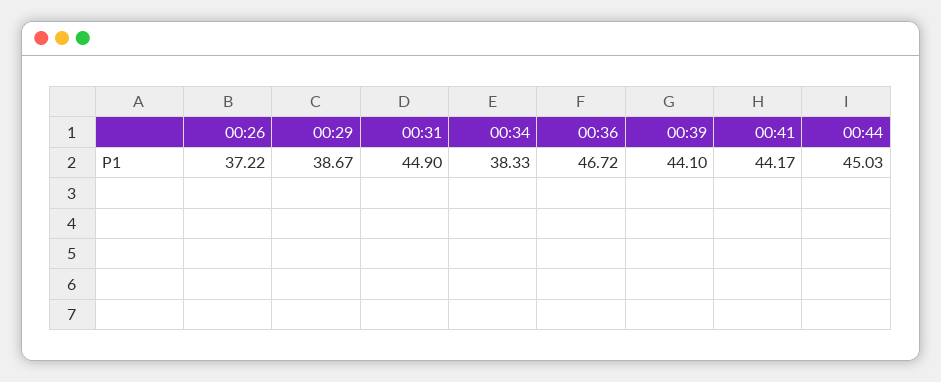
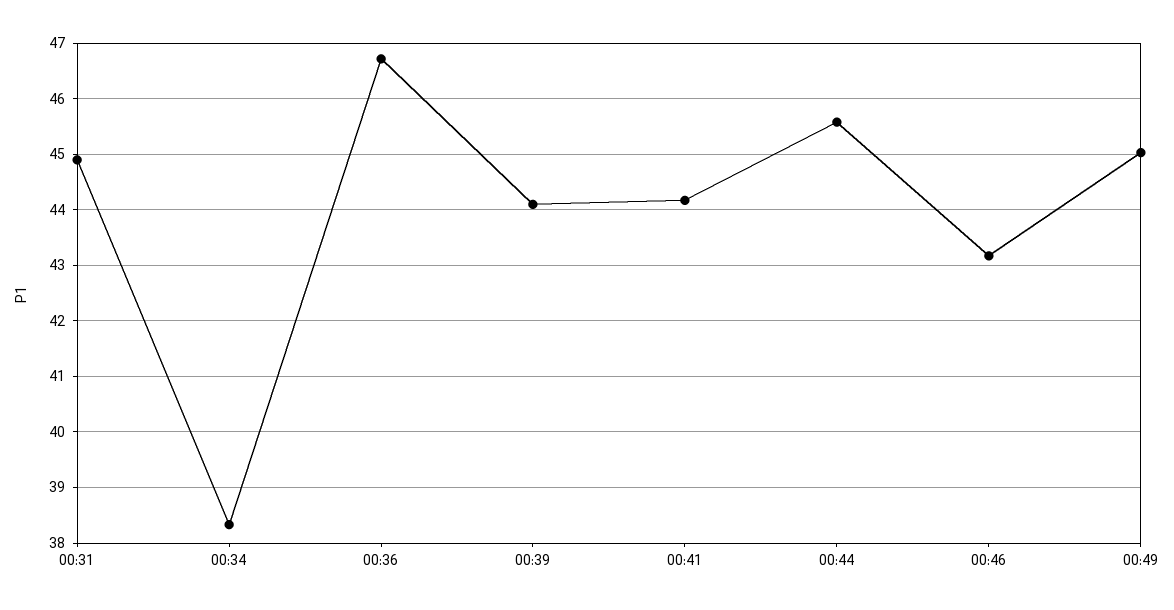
00:26: 37.22 -> none
00:29: 38.67 -> none
00:44: 45.03 -> 45.6
00:46: none -> 43.2
00:49: none -> 45

